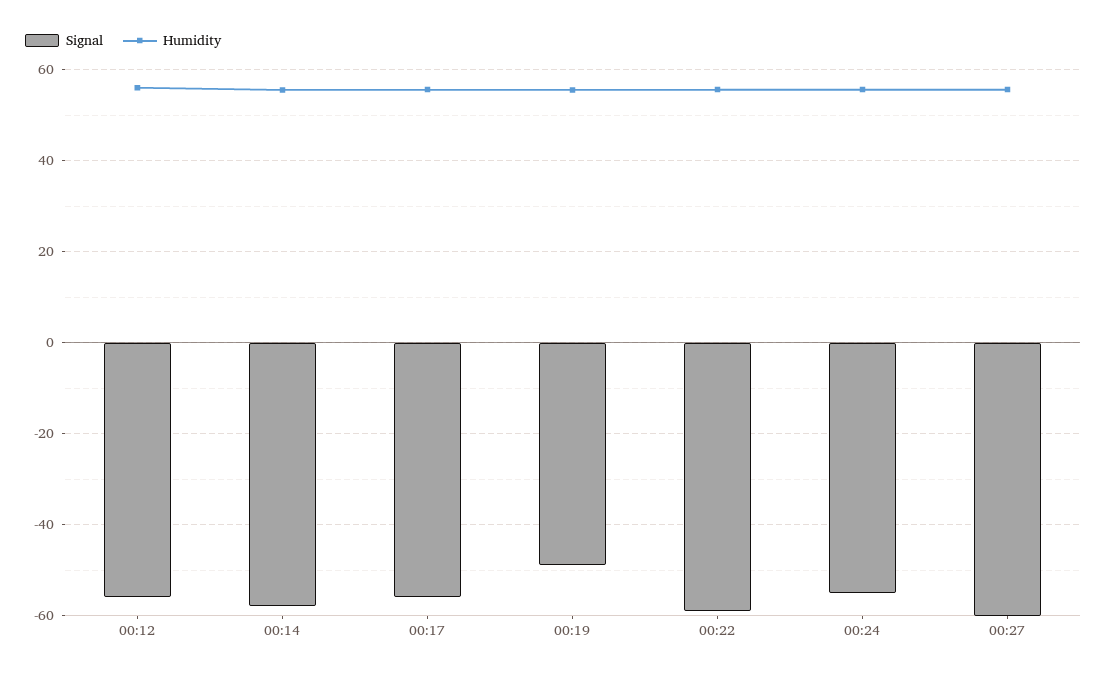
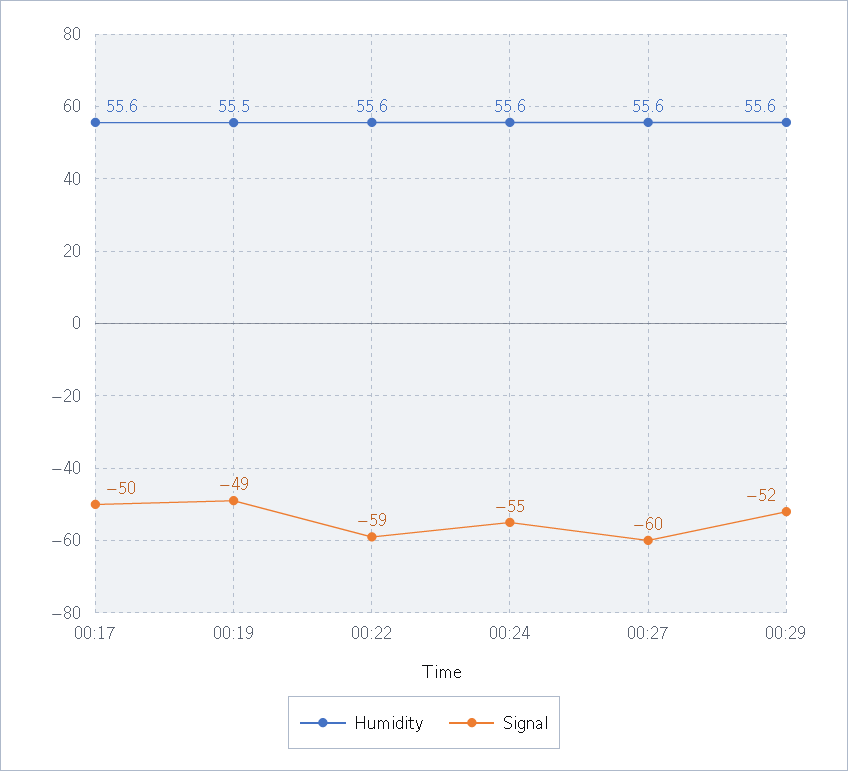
Signal, 00:12: -56 -> none
Humidity, 00:12: 56 -> none
Signal, 00:14: -58 -> none
Humidity, 00:14: 56 -> none
Signal, 00:17: -56 -> -50
Humidity, 00:29: none -> 55.6
Signal, 00:29: none -> -52

